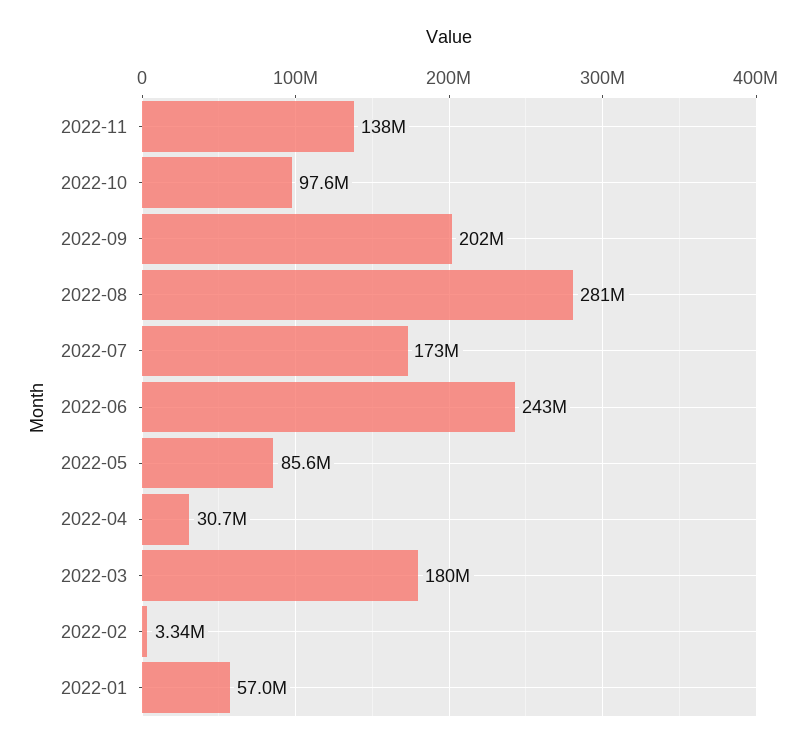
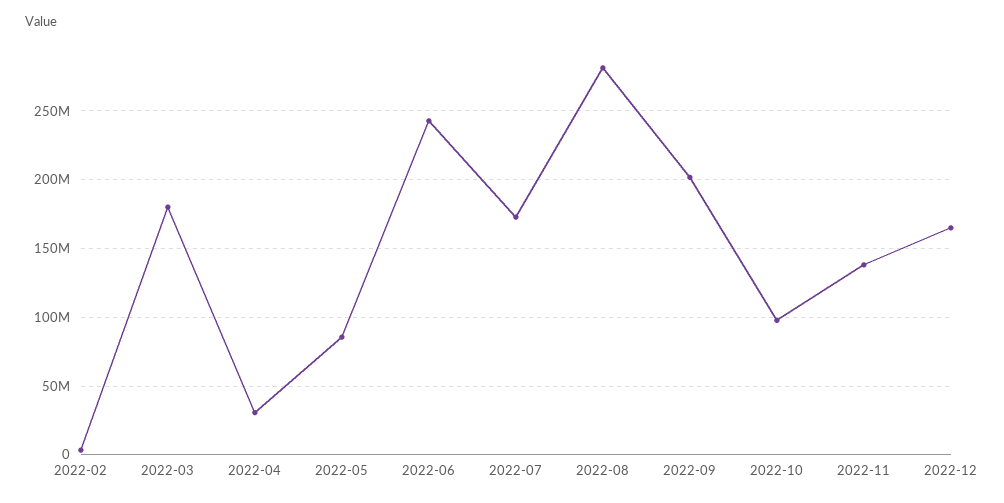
2022-01: 57000000 -> none
2022-12: none -> 165000000

